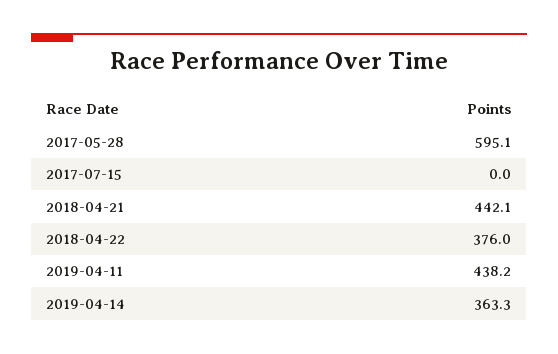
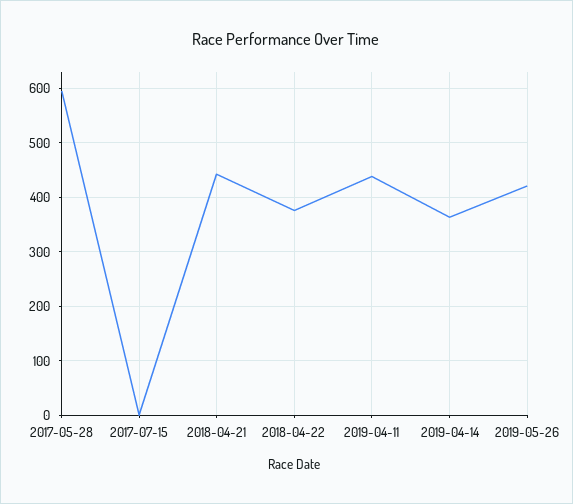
2019-05-26: none -> 420

